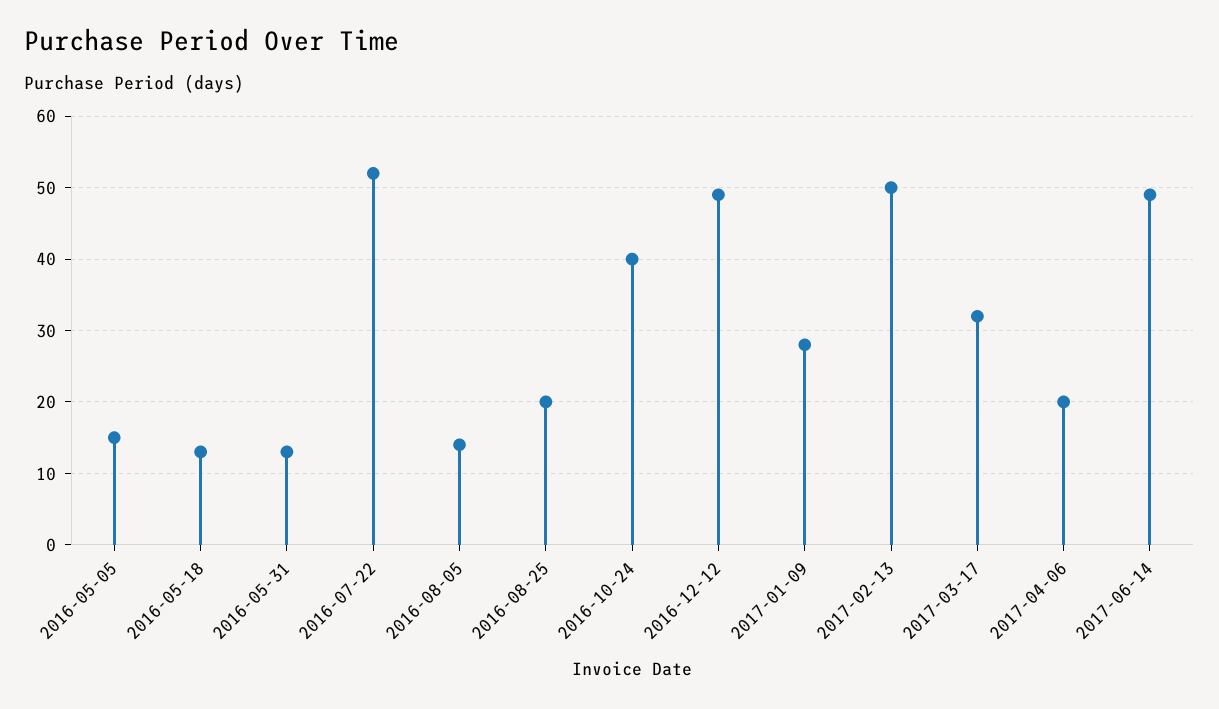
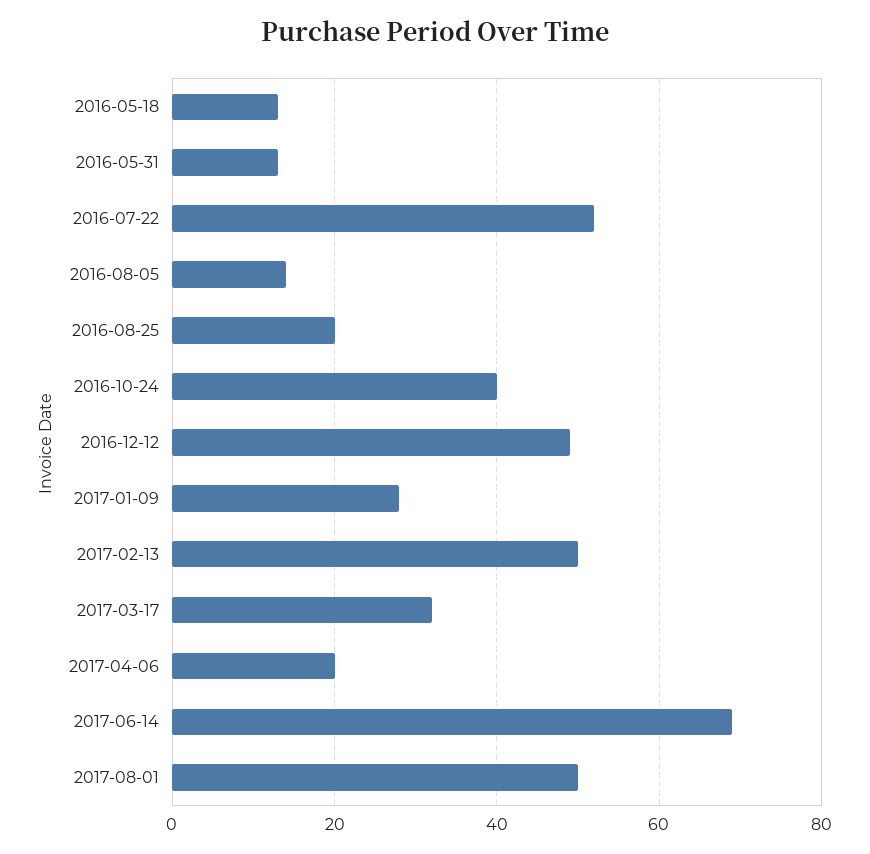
2016-05-05: 15 -> none
2017-06-14: 49 -> 70
2017-08-01: none -> 50

